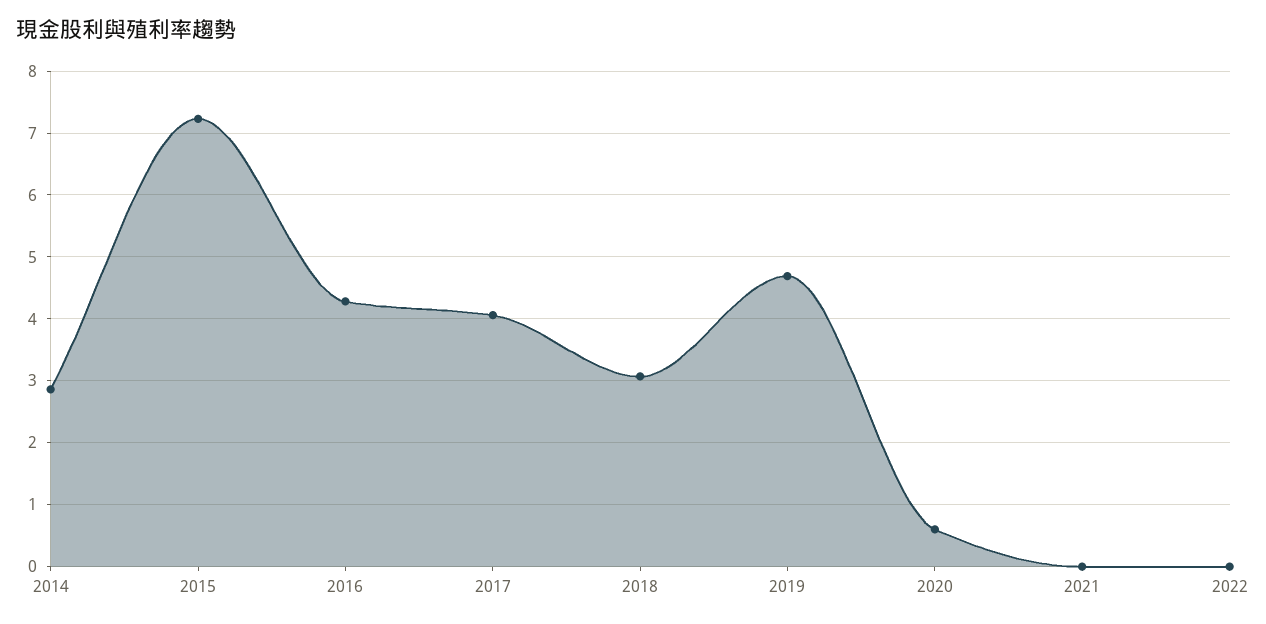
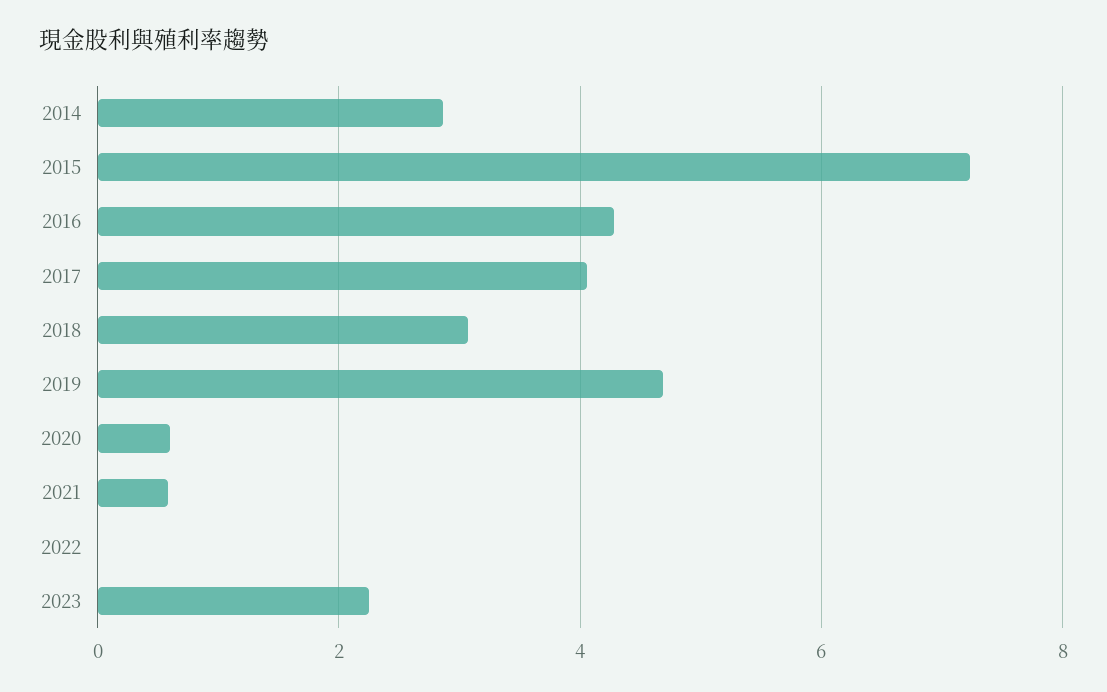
2021: 0 -> 0.6
2023: none -> 2.2

